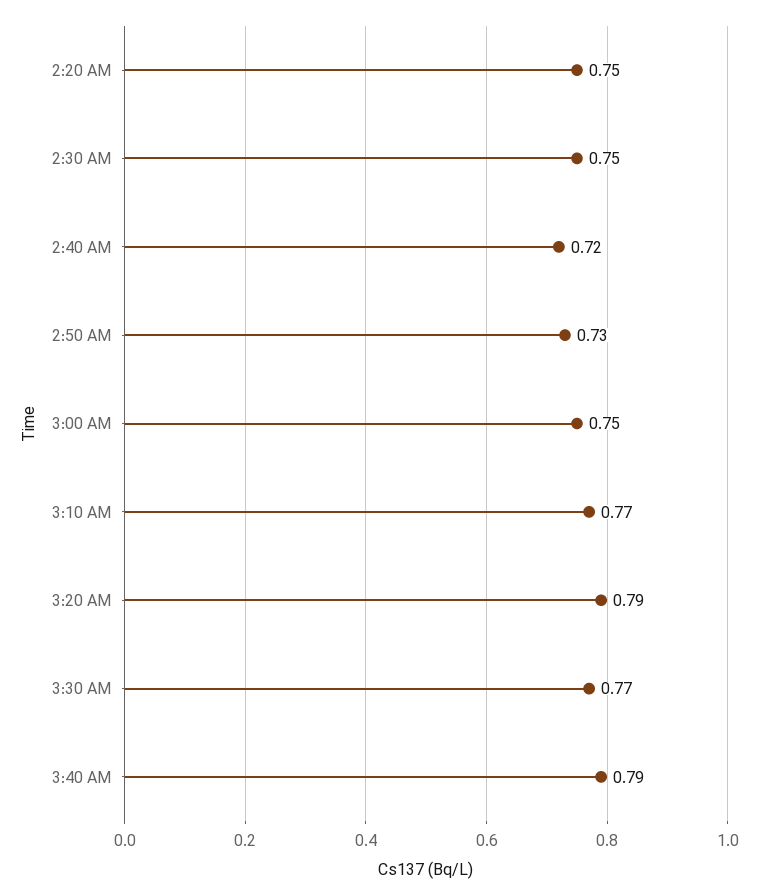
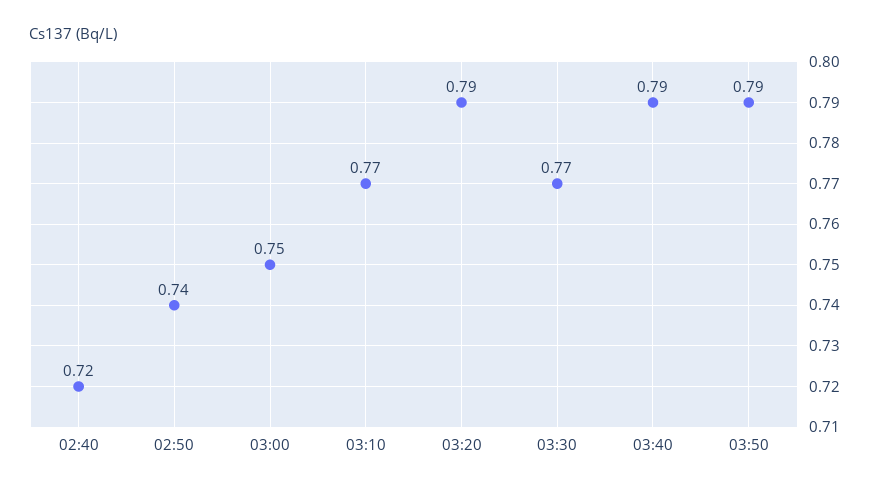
2:20 AM: 0.75 -> none
2:30 AM: 0.75 -> none
2:50 AM: 0.73 -> 0.74
03:50: none -> 0.79

